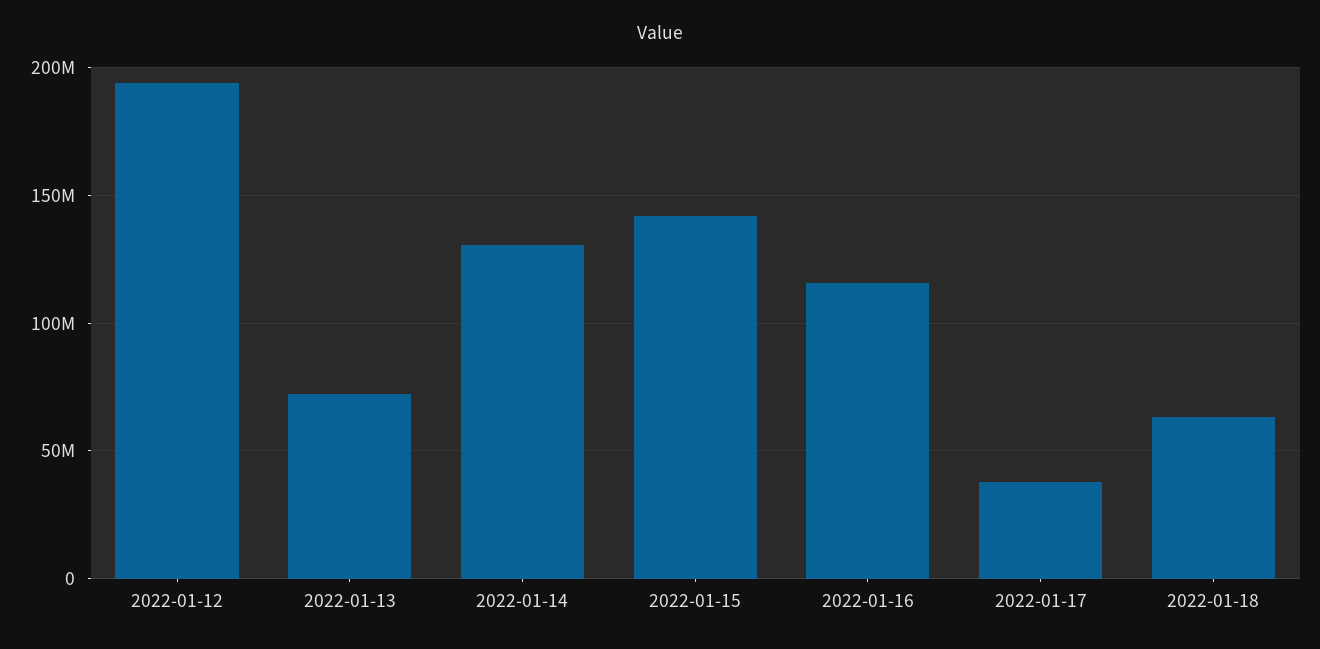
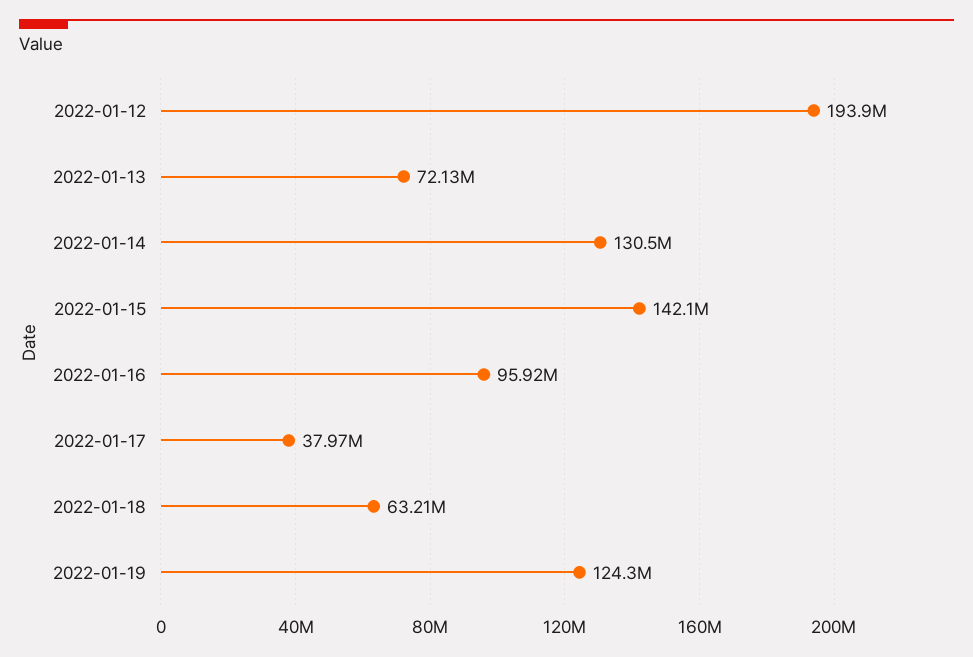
2022-01-16: 115000000 -> 95920000
2022-01-19: none -> 124300000

